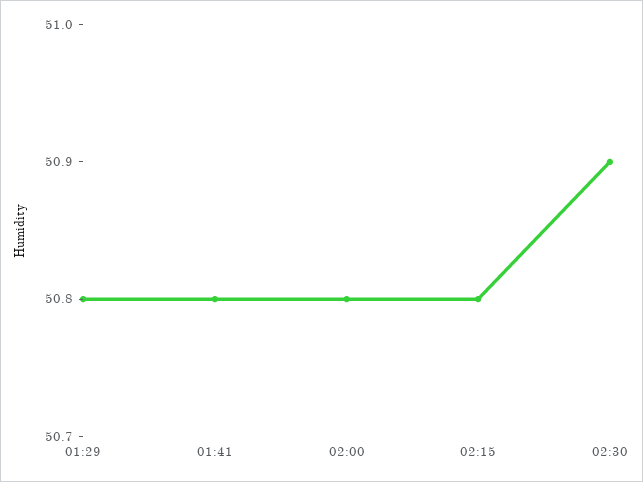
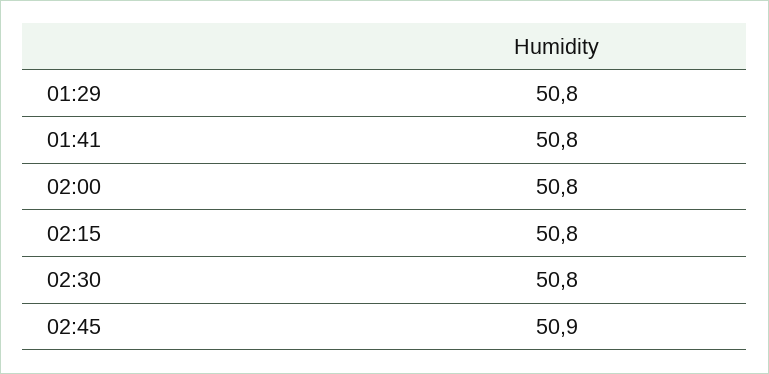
02:30: 50.9 -> 50.8
02:45: none -> 50.9

